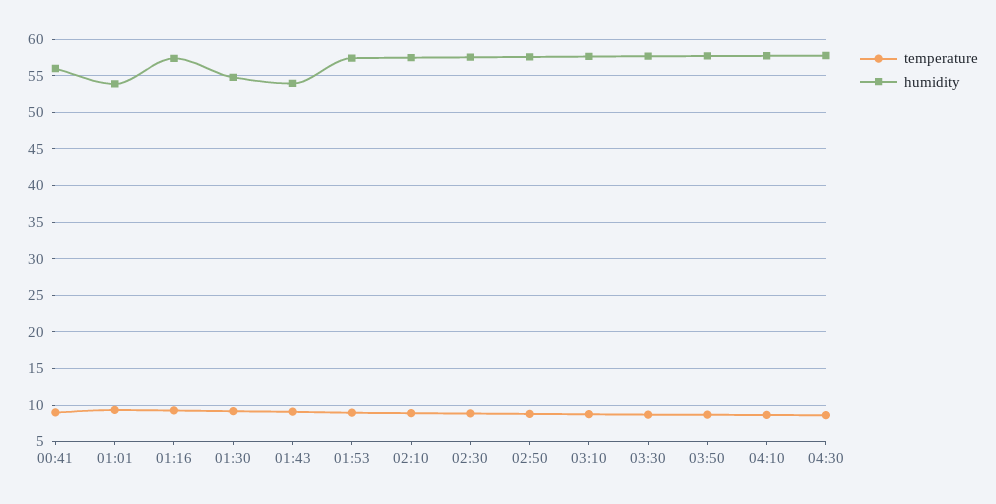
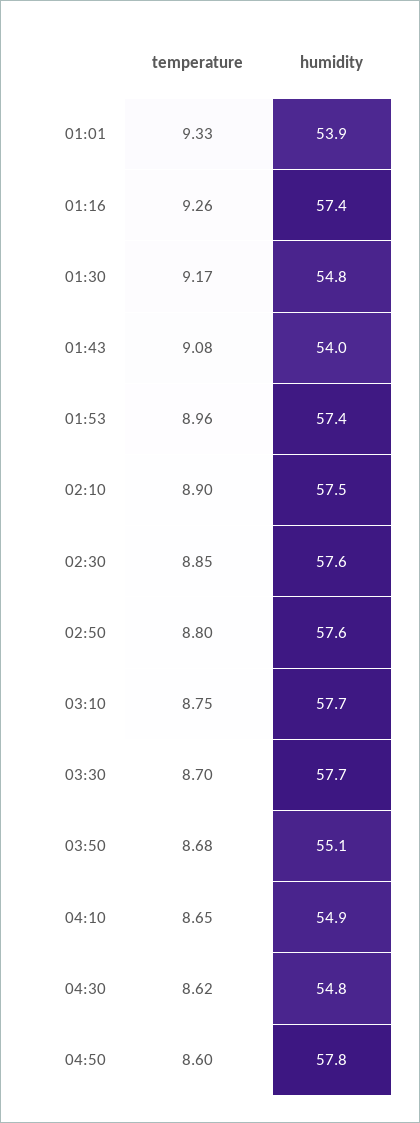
temperature, 00:41: 9 -> none
humidity, 00:41: 56 -> none
humidity, 03:50: 58 -> 55.1
humidity, 04:10: 58 -> 54.9
humidity, 04:30: 58 -> 54.8
temperature, 04:50: none -> 8.6
humidity, 04:50: none -> 57.8

